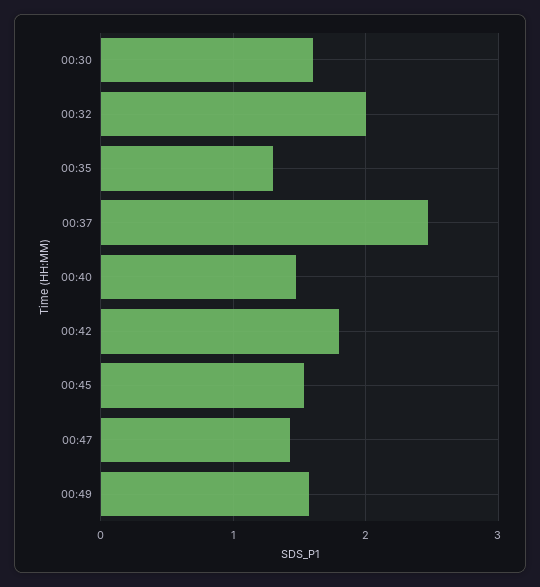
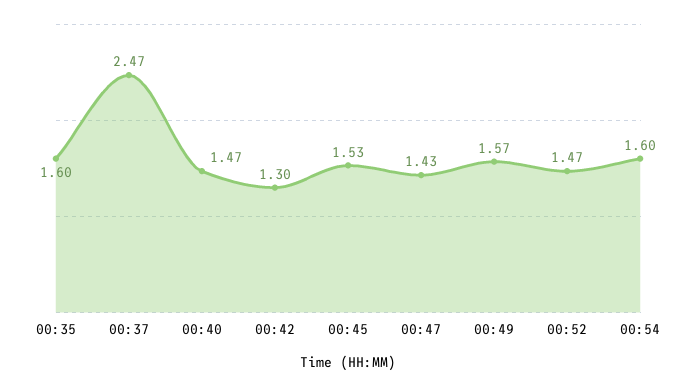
00:30: 1.6 -> none
00:32: 2 -> none
00:35: 1.3 -> 1.6
00:42: 1.8 -> 1.3
00:52: none -> 1.47
00:54: none -> 1.6

